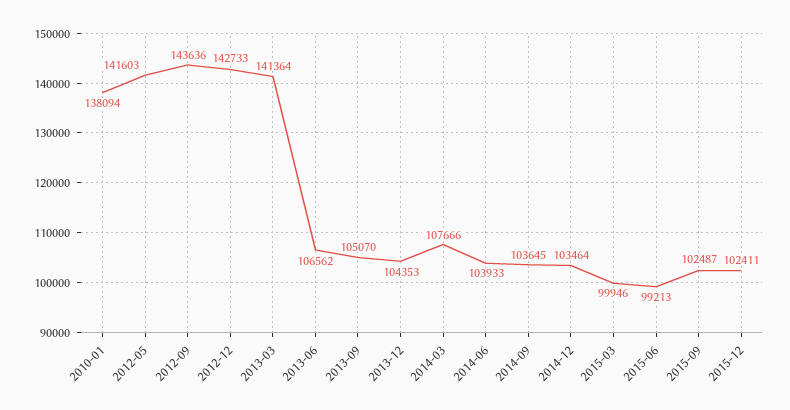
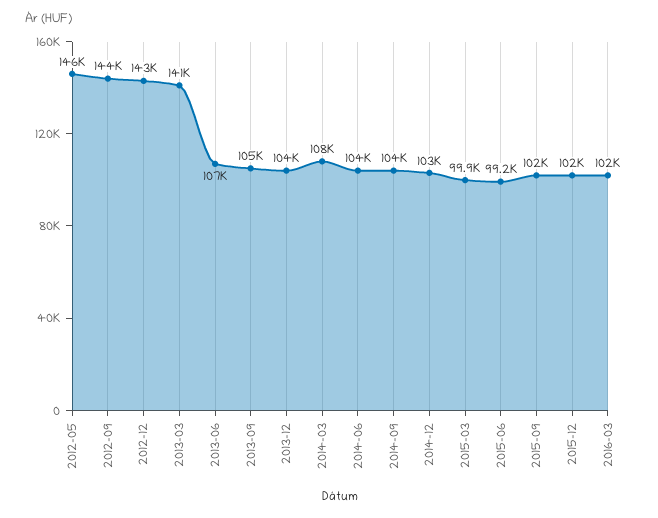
2010-01: 138094 -> none
2012-05: 141603 -> 146000
2016-03: none -> 102000

